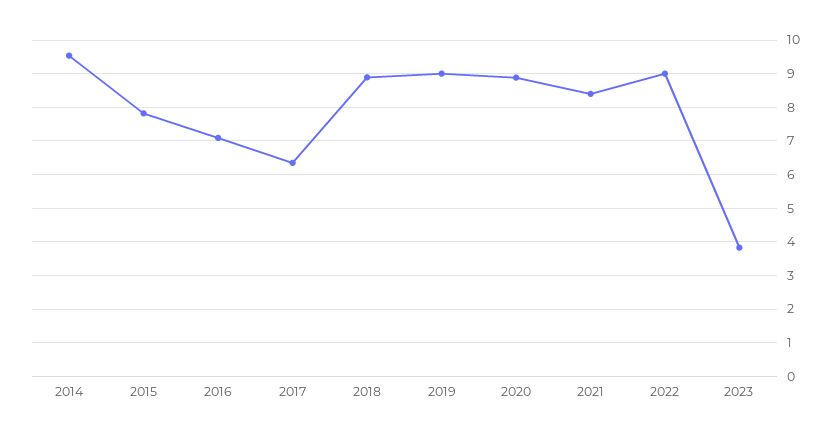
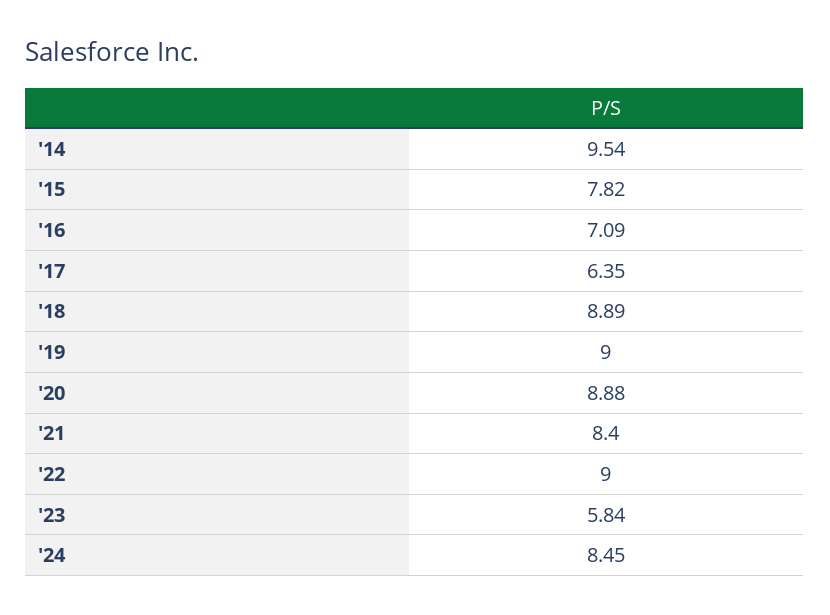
2023: 3.8 -> 5.84
'24: none -> 8.45

